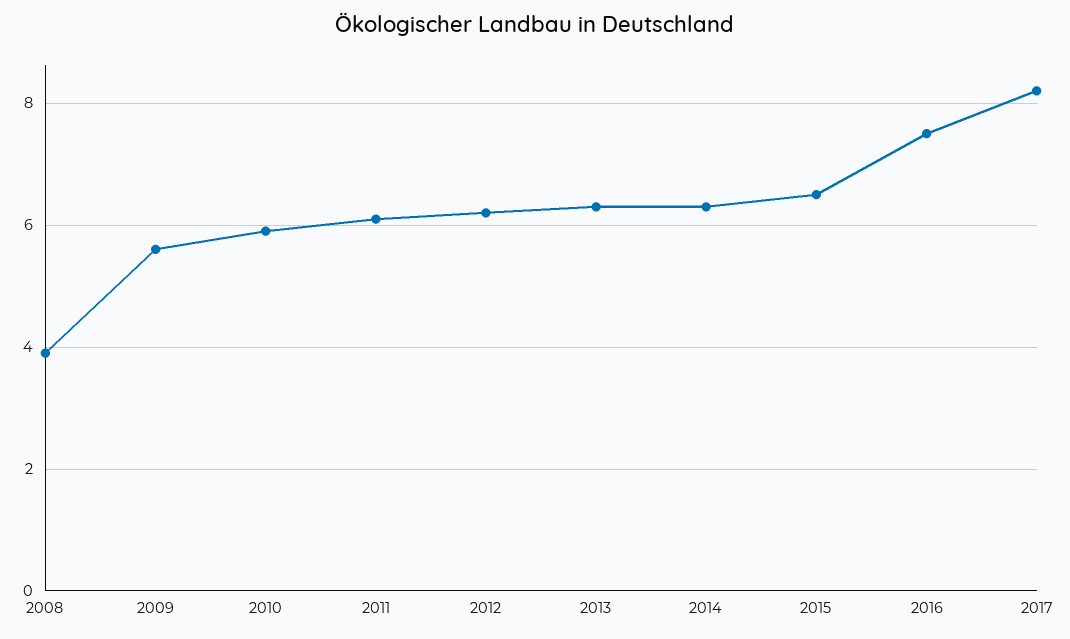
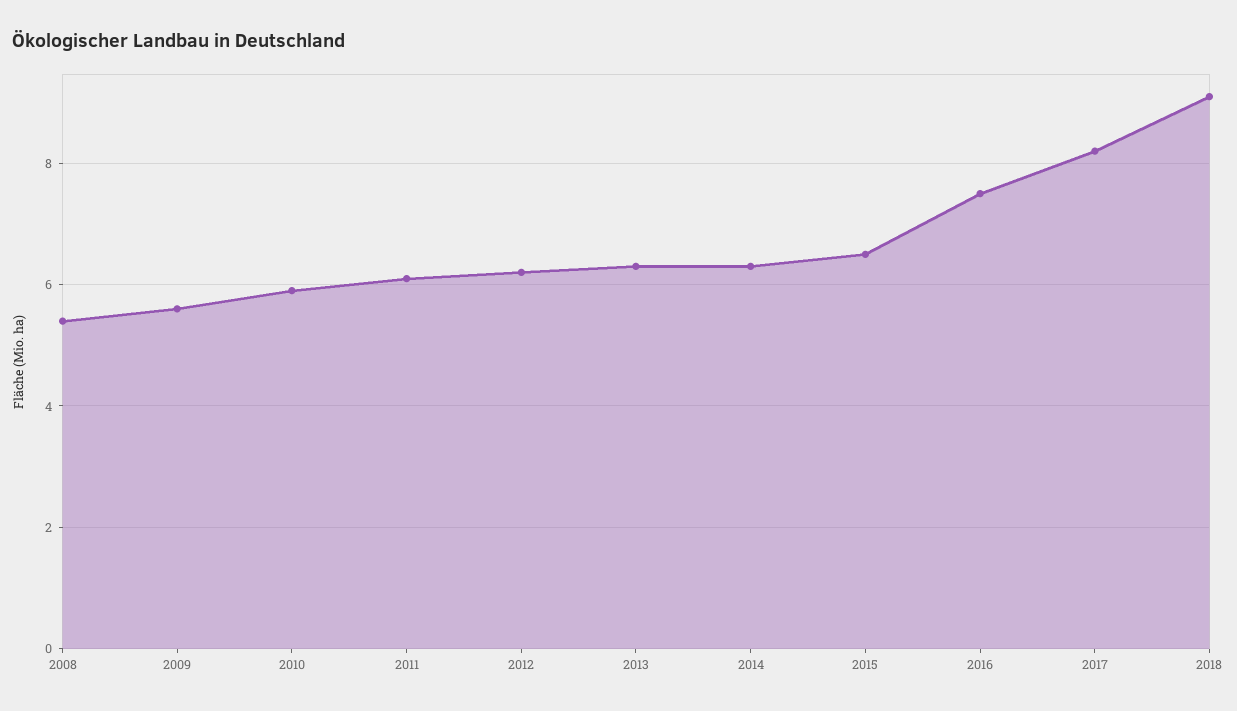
2008: 4 -> 5.5
2018: none -> 9

